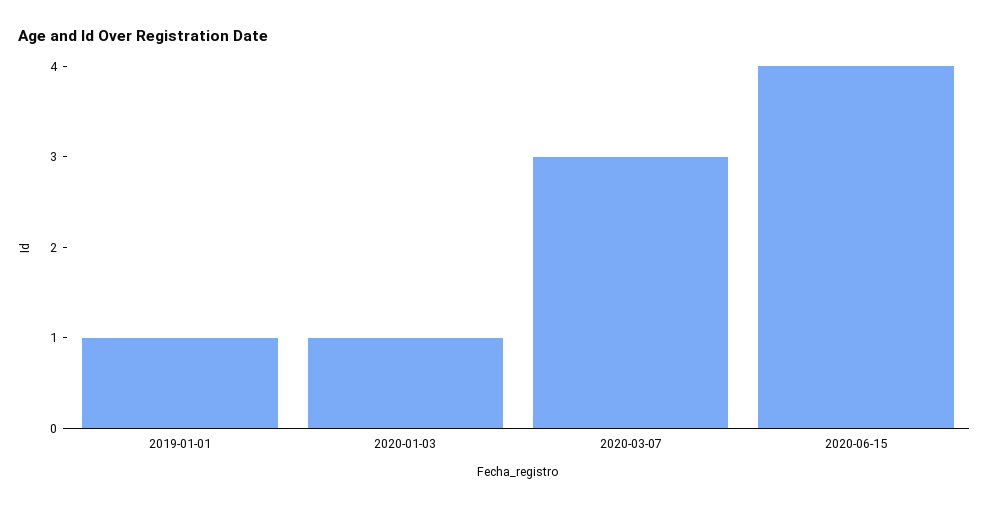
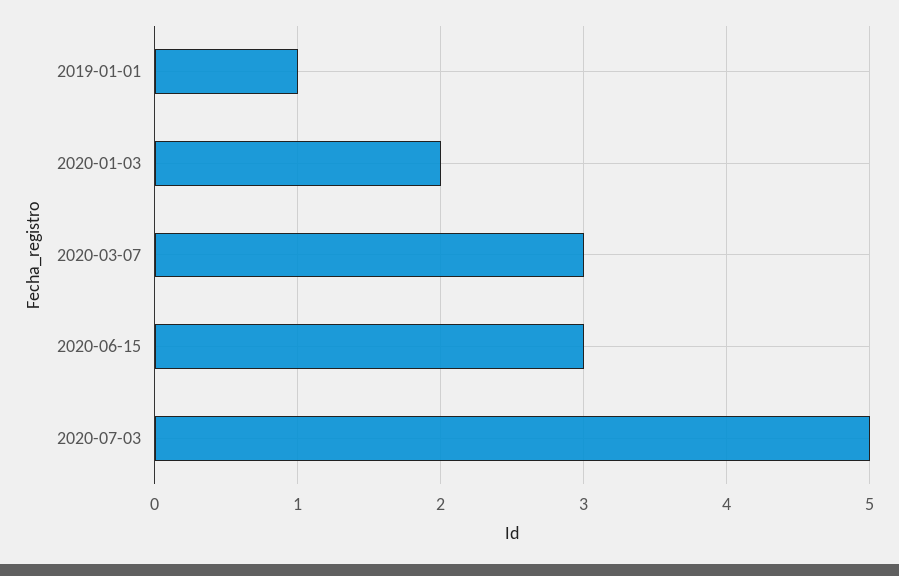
2020-01-03: 1 -> 2
2020-06-15: 4 -> 3
2020-07-03: none -> 5

